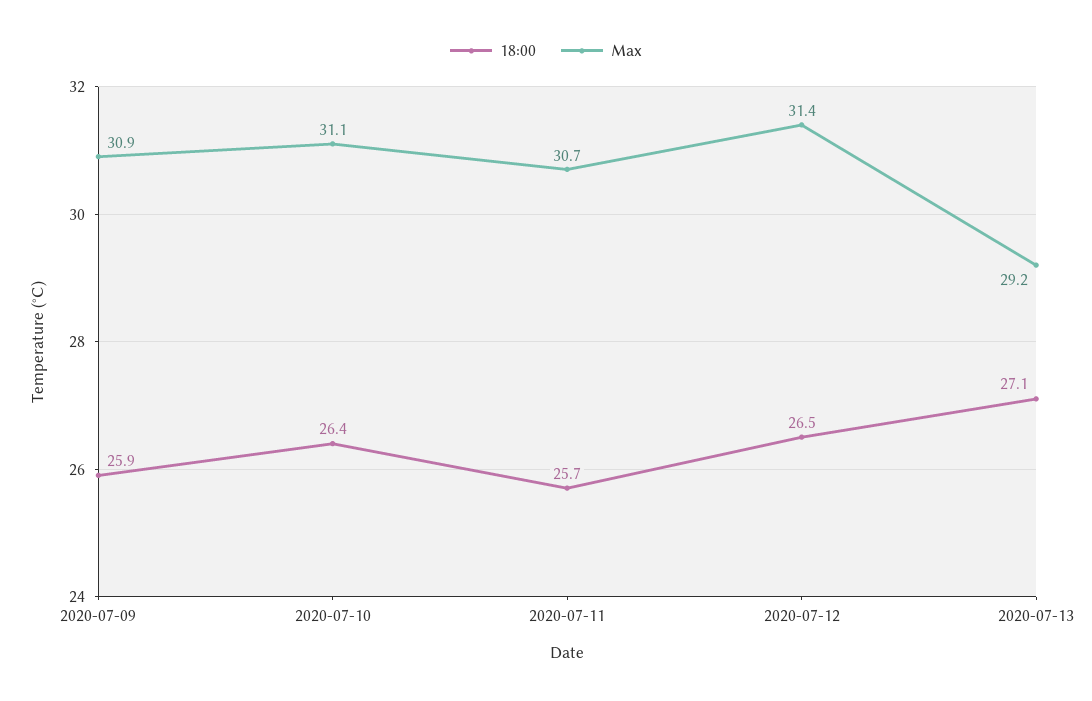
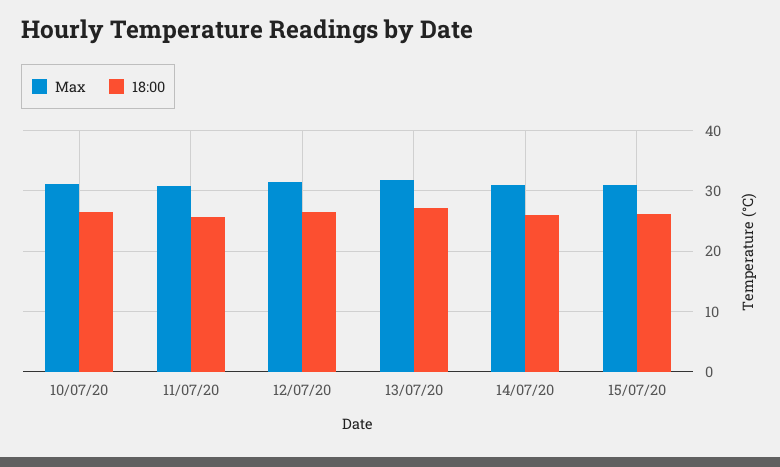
18:00, 2020-07-09: 25.9 -> none
Max, 2020-07-09: 30.9 -> none
Max, 2020-07-13: 29.2 -> 32
Max, 14/07/20: none -> 31
18:00, 14/07/20: none -> 26
Max, 15/07/20: none -> 31
18:00, 15/07/20: none -> 26

